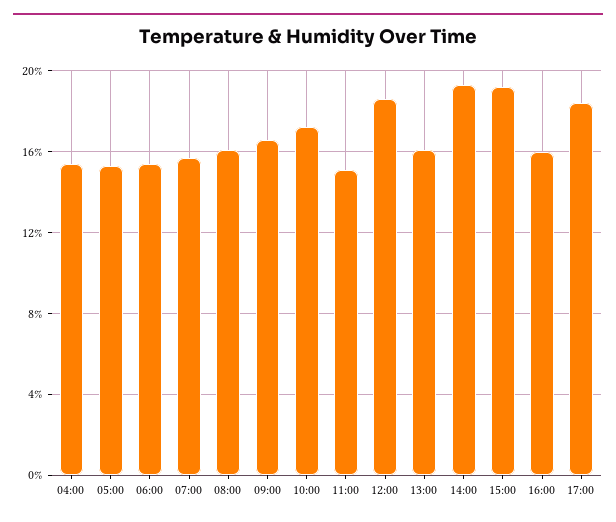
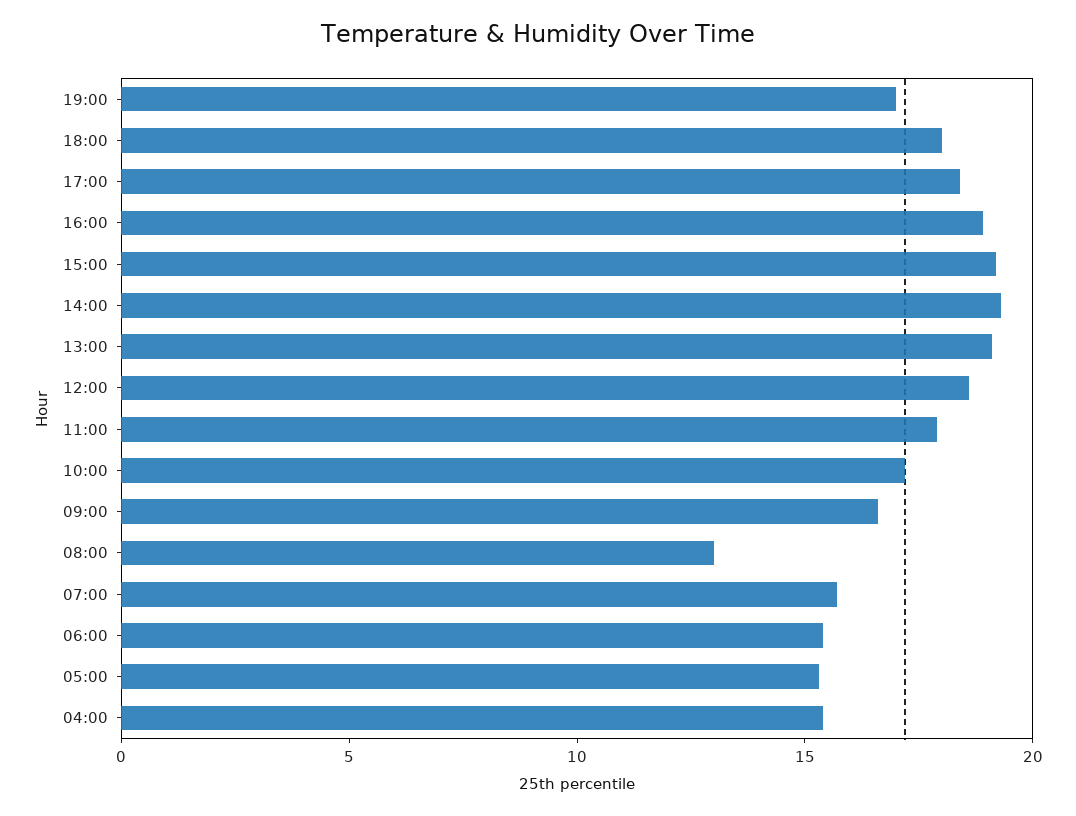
08:00: 16 -> 13
11:00: 15 -> 18
13:00: 16 -> 19
16:00: 16 -> 19
19:00: none -> 17
18:00: none -> 18

